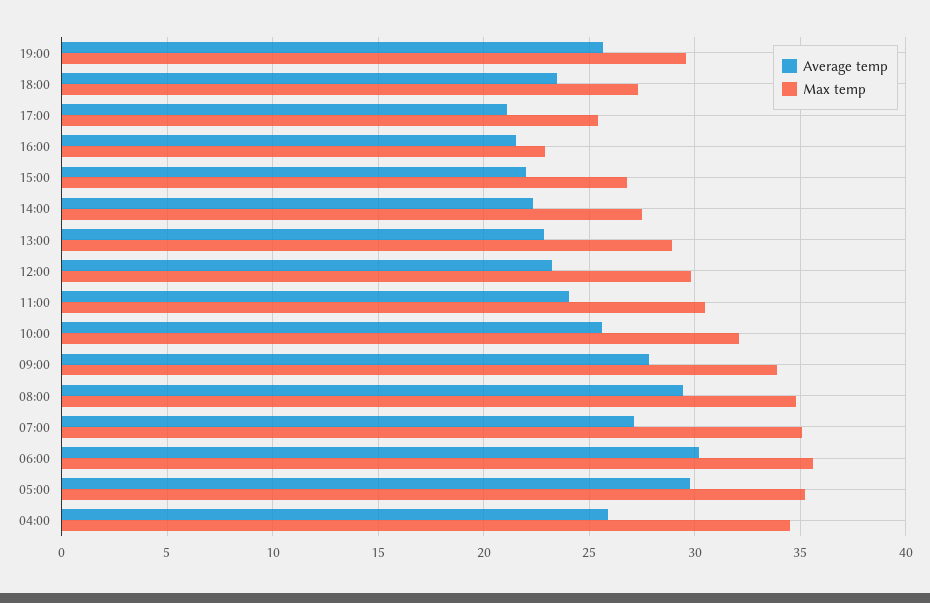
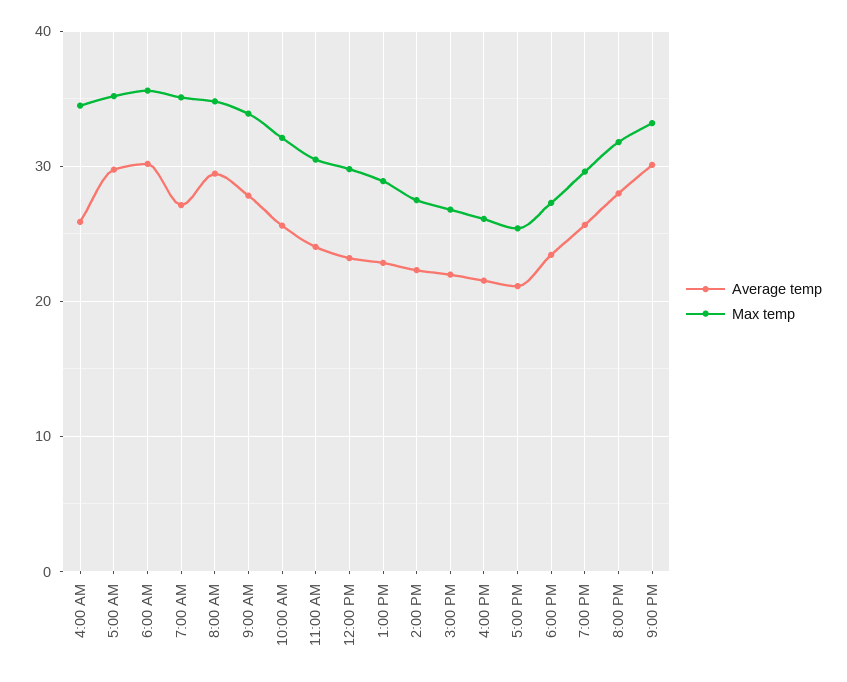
Max temp, 16:00: 23 -> 26
Average temp, 8:00 PM: none -> 28
Max temp, 8:00 PM: none -> 32
Average temp, 9:00 PM: none -> 30
Max temp, 9:00 PM: none -> 33

